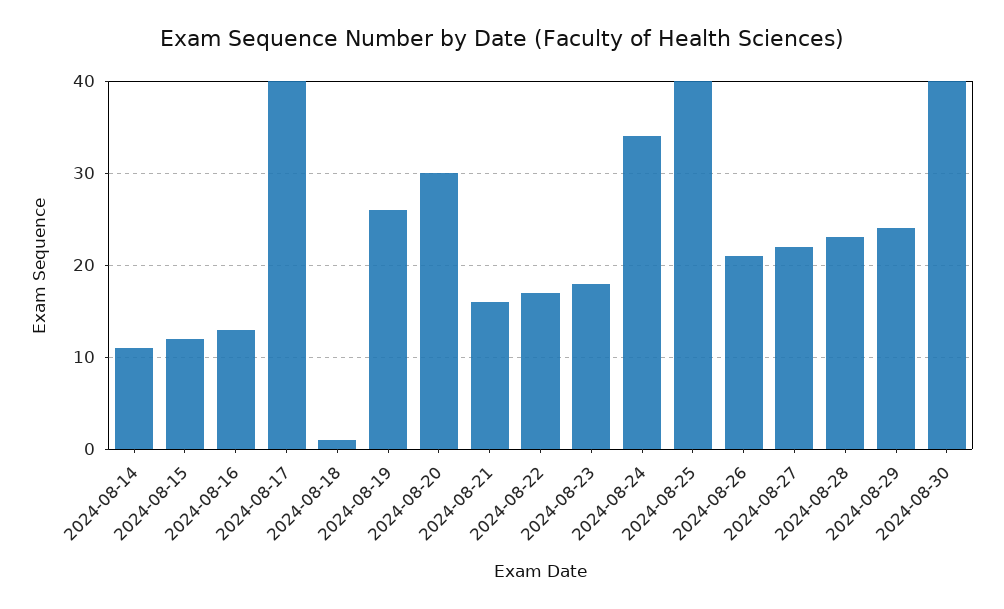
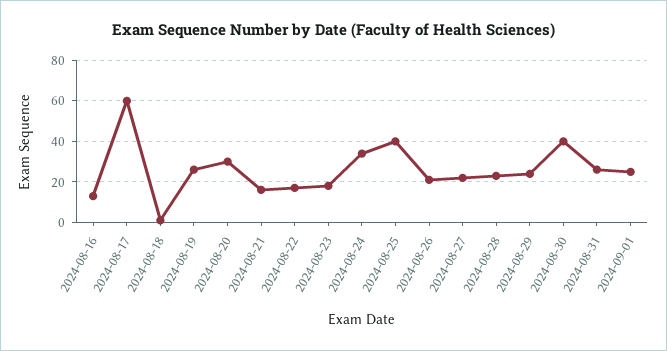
2024-08-14: 11 -> none
2024-08-15: 12 -> none
2024-08-17: 40 -> 60
2024-08-31: none -> 25
2024-09-01: none -> 25

